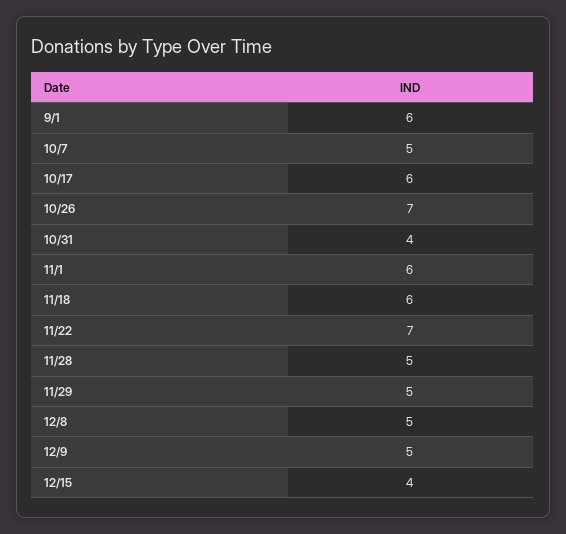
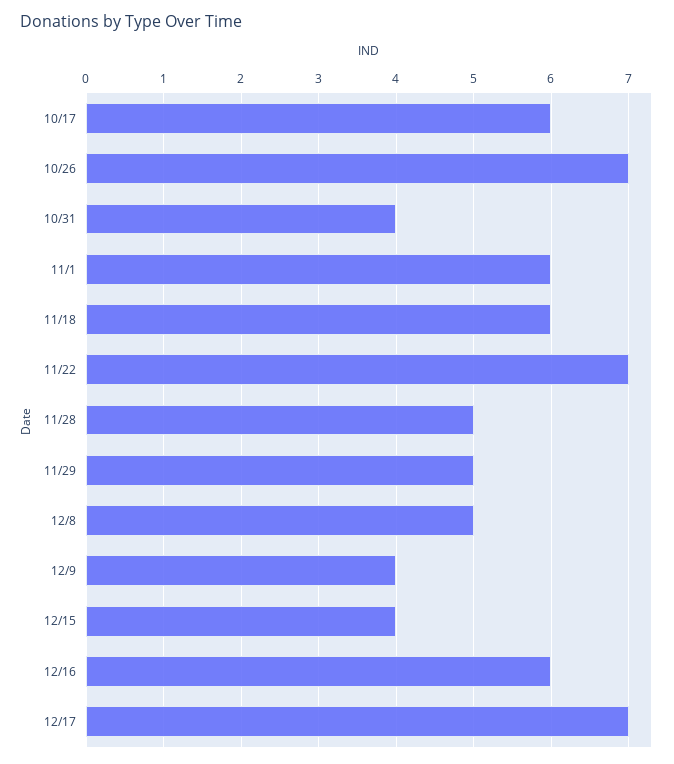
9/1: 6 -> none
10/7: 5 -> none
12/9: 5 -> 4
12/16: none -> 6
12/17: none -> 7

